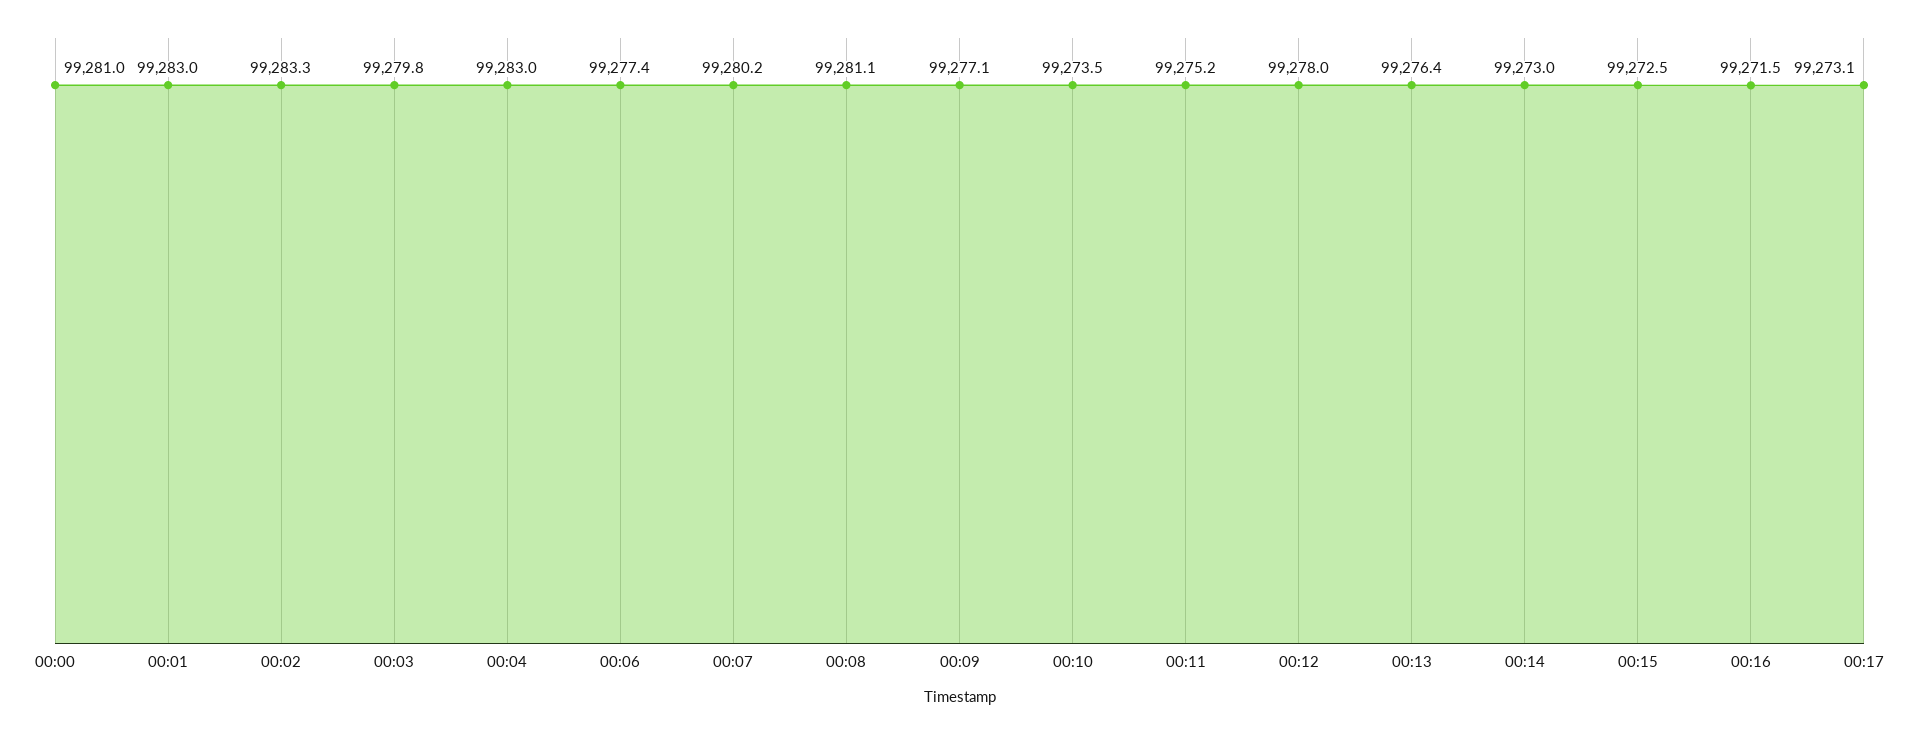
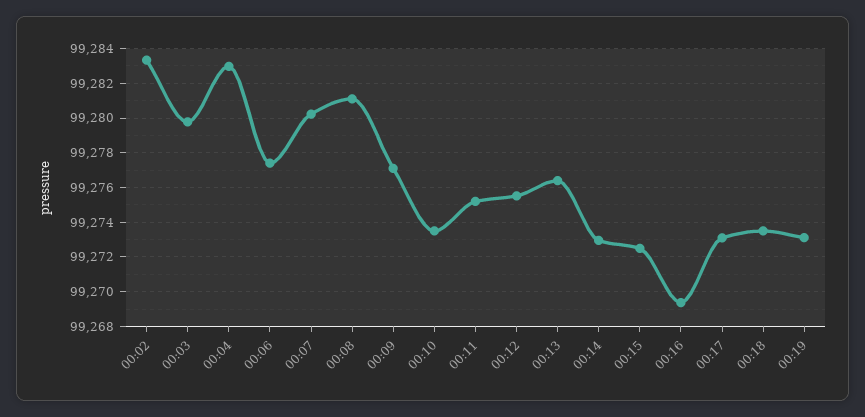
00:00: 99281 -> none
00:01: 99283 -> none
00:12: 99278 -> 99275.5
00:16: 99271.5 -> 99269.5
00:18: none -> 99273.5
00:19: none -> 99273

